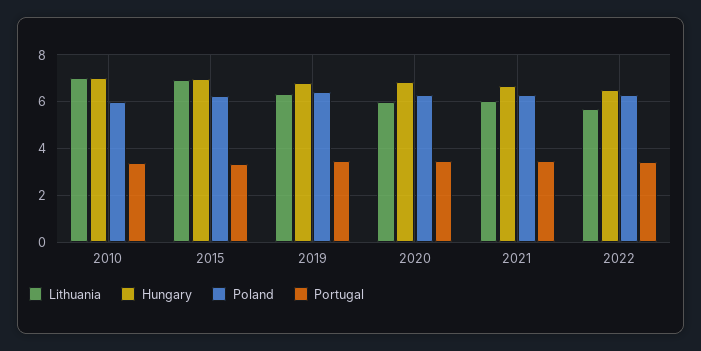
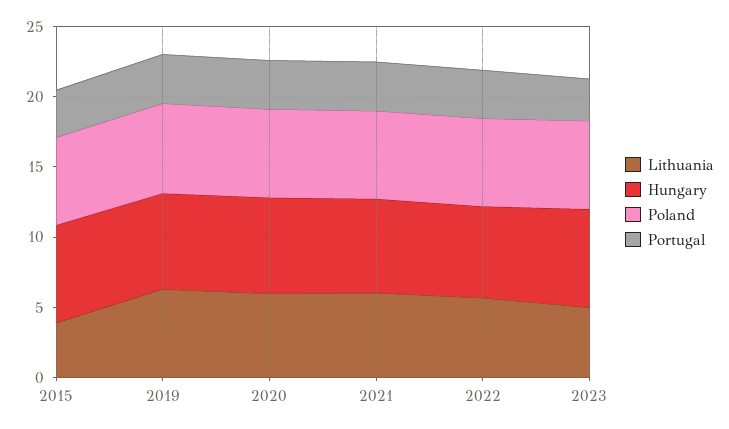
Lithuania, 2010: 7 -> none
Hungary, 2010: 7 -> none
Poland, 2010: 6 -> none
Portugal, 2010: 3.5 -> none
Lithuania, 2015: 7 -> 4
Lithuania, 2023: none -> 5
Hungary, 2023: none -> 7
Poland, 2023: none -> 6
Portugal, 2023: none -> 3

